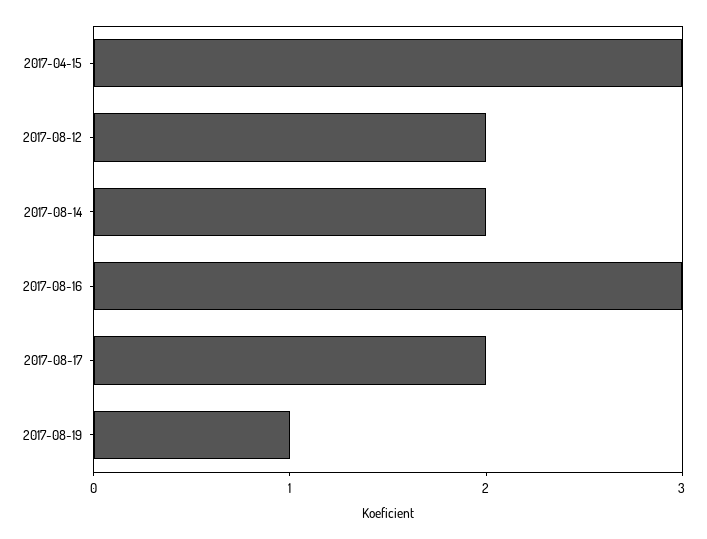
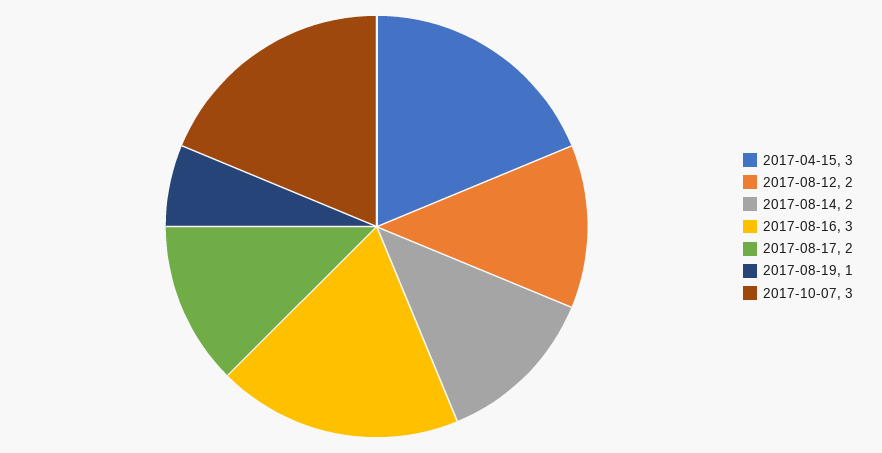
2017-10-07: none -> 3

